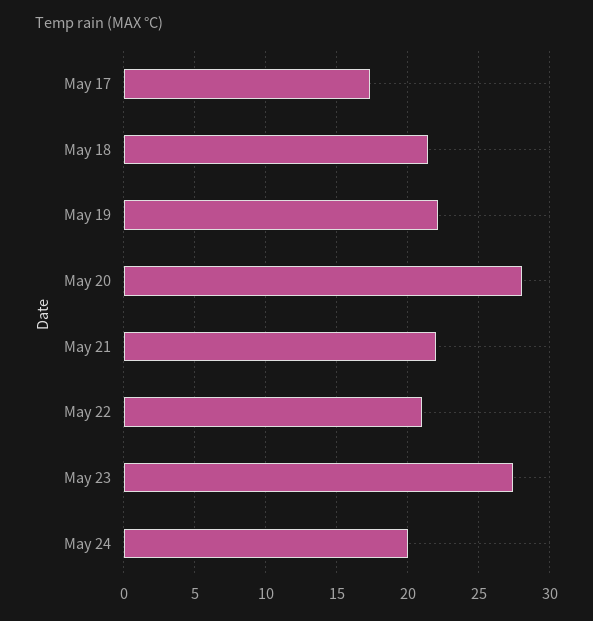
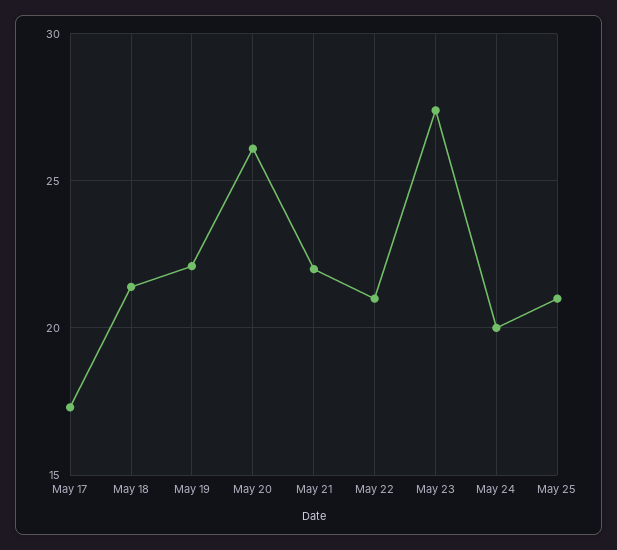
May 20: 28 -> 26
May 25: none -> 21

